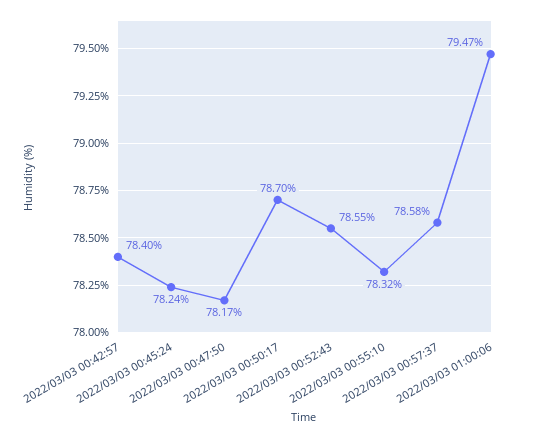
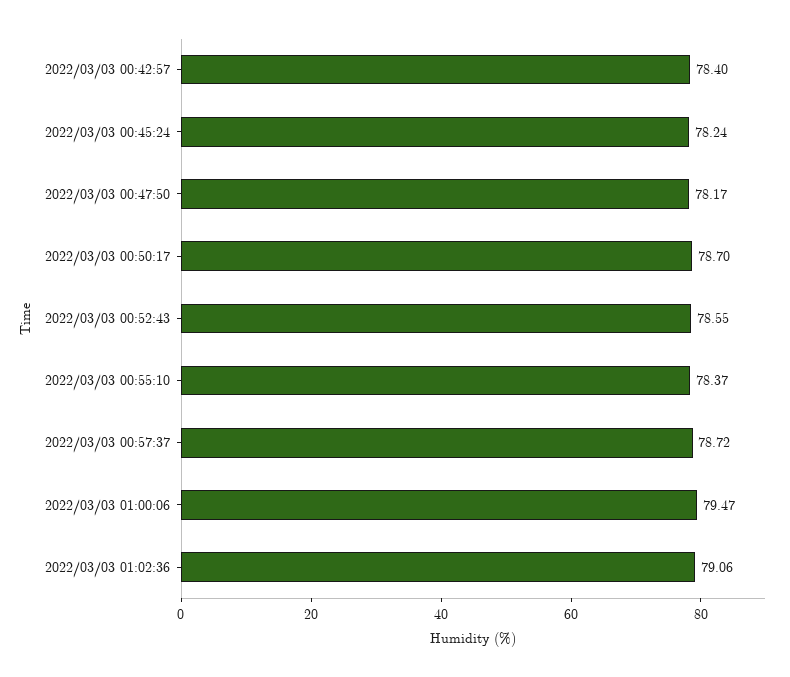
2022/03/03 00:55:10: 78.32 -> 78.37
2022/03/03 00:57:37: 78.58 -> 78.72
2022/03/03 01:02:36: none -> 79.06

